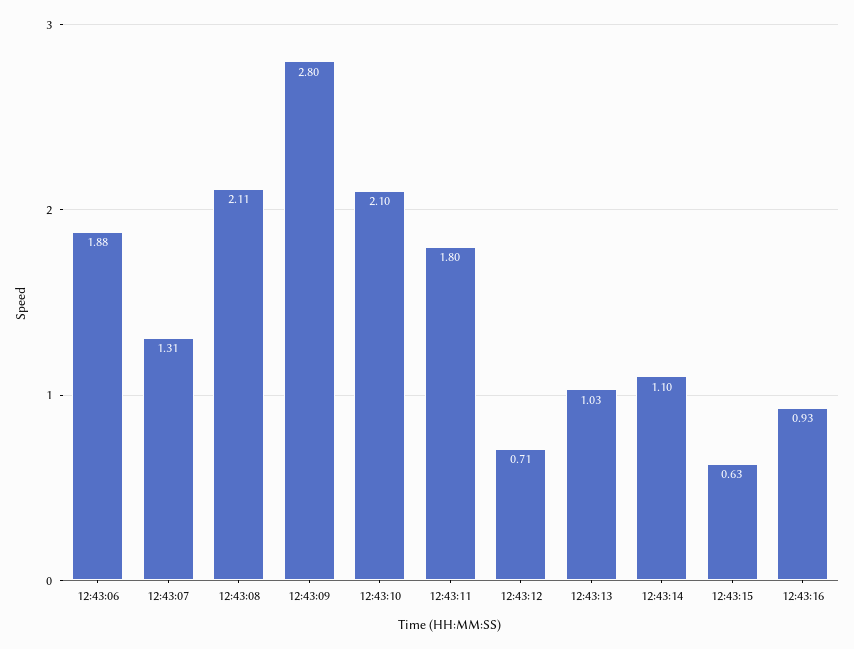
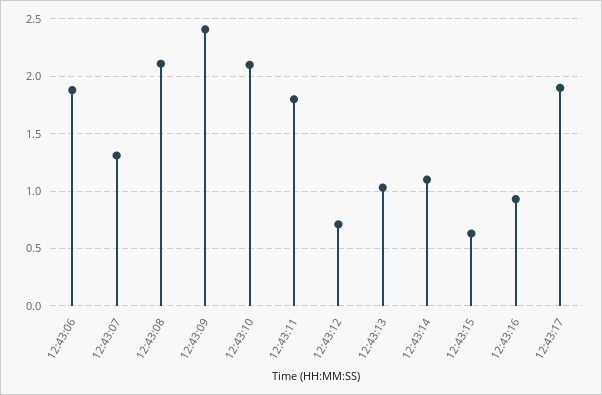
12:43:09: 2.8 -> 2.4
12:43:17: none -> 1.9

